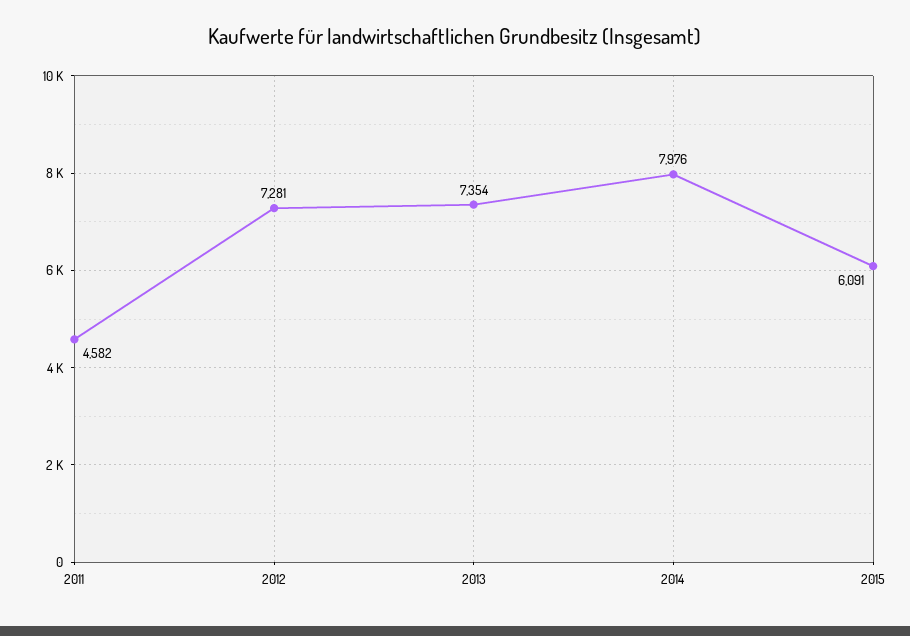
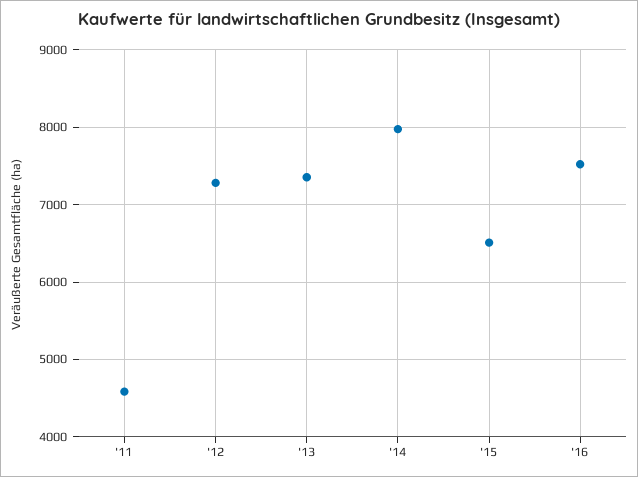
2015: 6091 -> 6500
'16: none -> 7500

